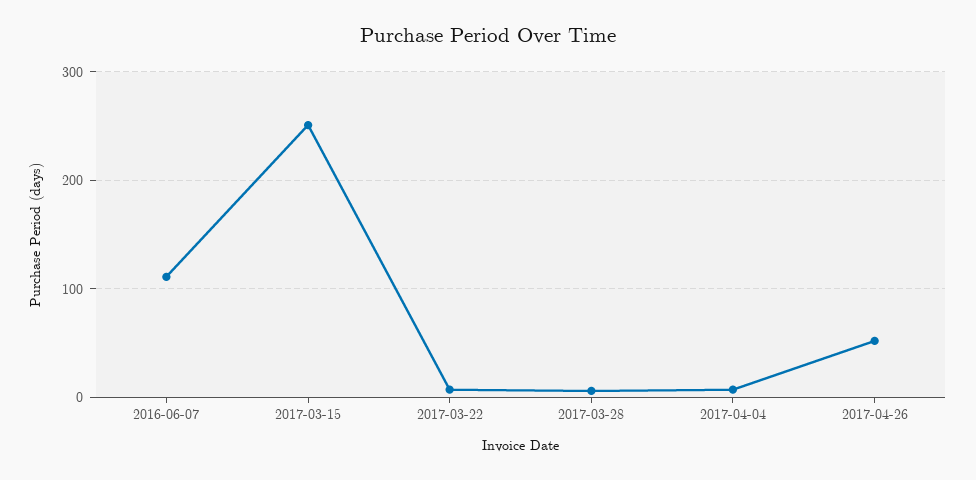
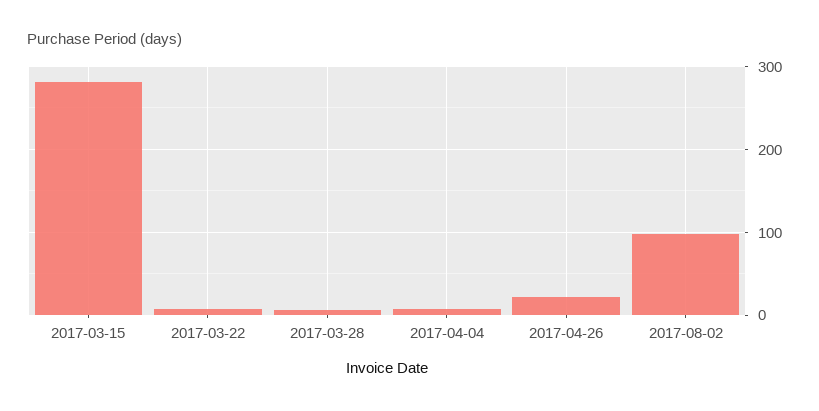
2016-06-07: 110 -> none
2017-03-15: 250 -> 280
2017-04-26: 50 -> 20
2017-08-02: none -> 100

